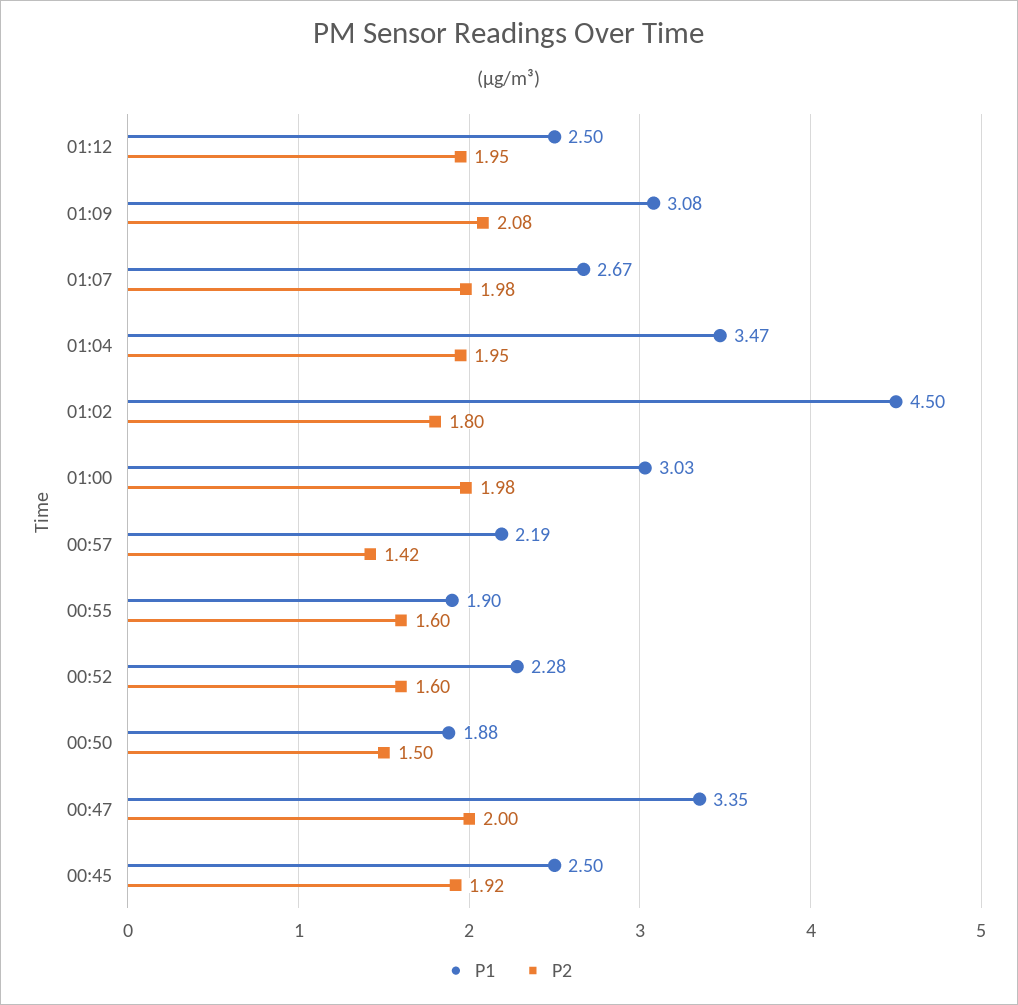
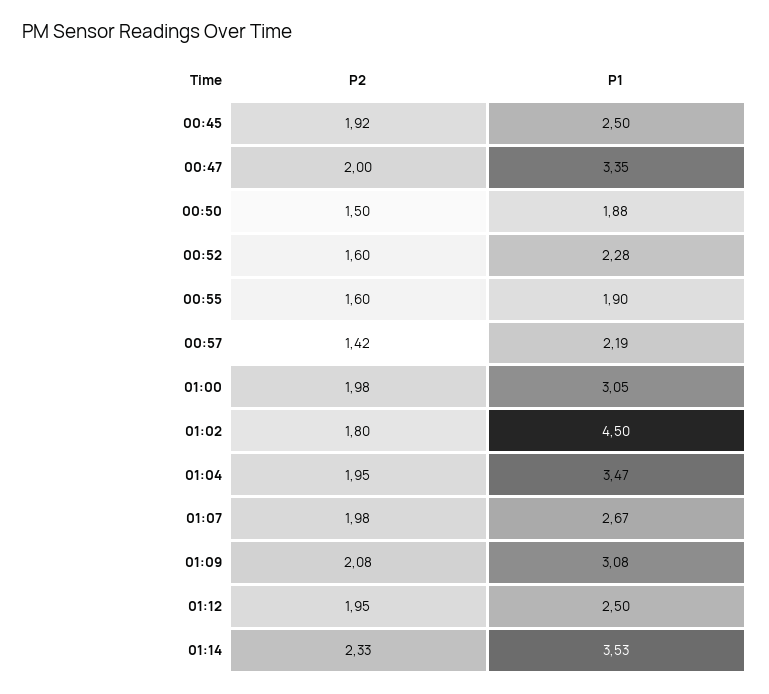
P1, 01:00: 3.03 -> 3.05
P2, 01:14: none -> 2.33
P1, 01:14: none -> 3.53

